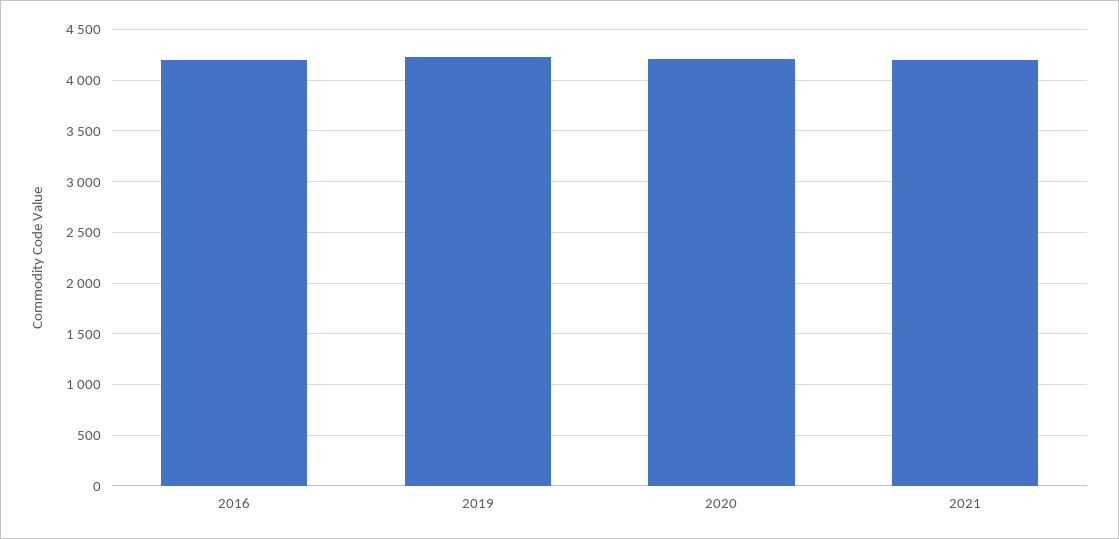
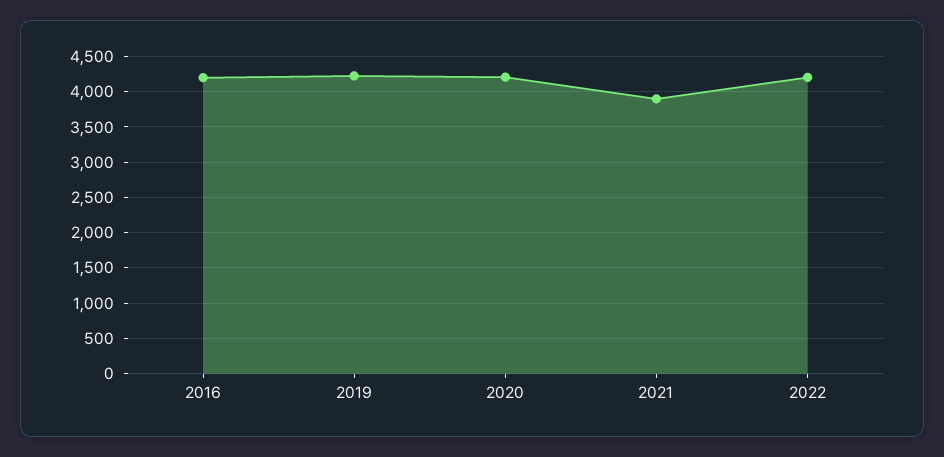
2021: 4200 -> 3900
2022: none -> 4200

